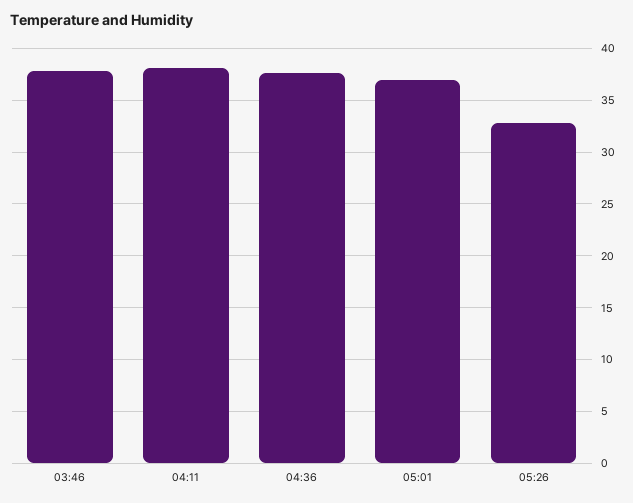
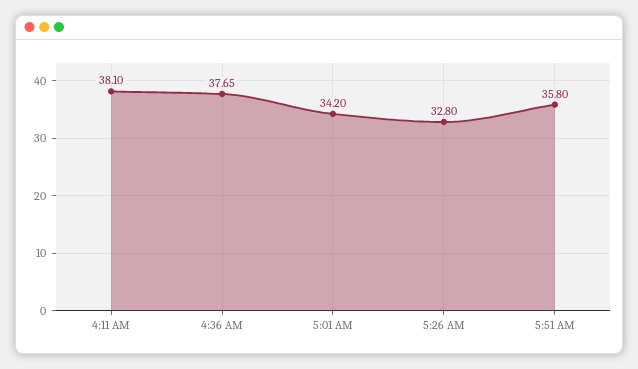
03:46: 38 -> none
05:01: 37 -> 34.2
5:51 AM: none -> 35.8

